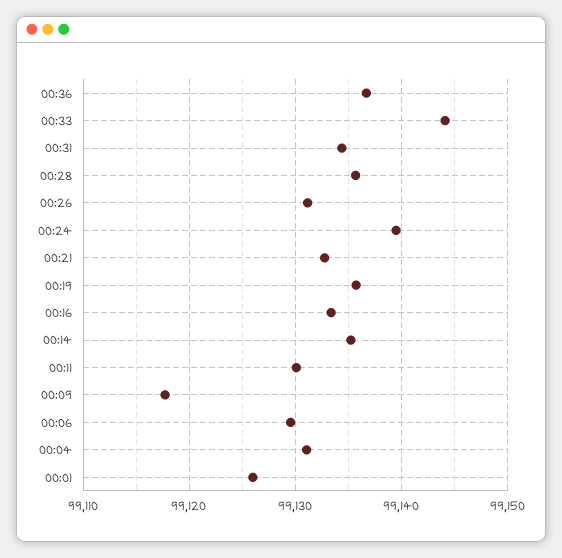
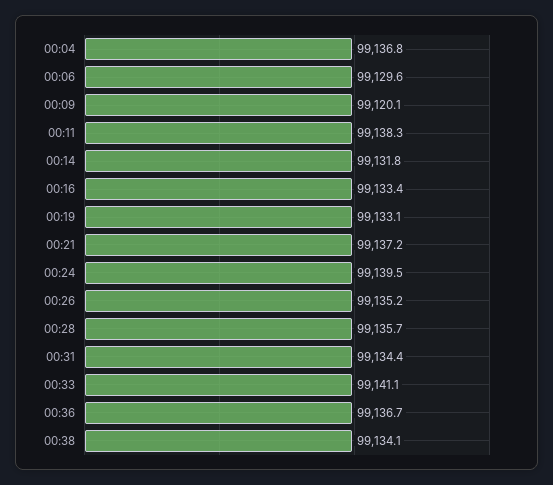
00:33: 99144 -> 99141.1
00:26: 99131 -> 99135.2
00:21: 99133 -> 99137.2
00:19: 99136 -> 99133.1
00:14: 99135 -> 99131.8
00:11: 99130 -> 99138.3
00:09: 99118 -> 99120.1
00:04: 99131 -> 99136.8
00:01: 99126 -> none
00:38: none -> 99134.1

